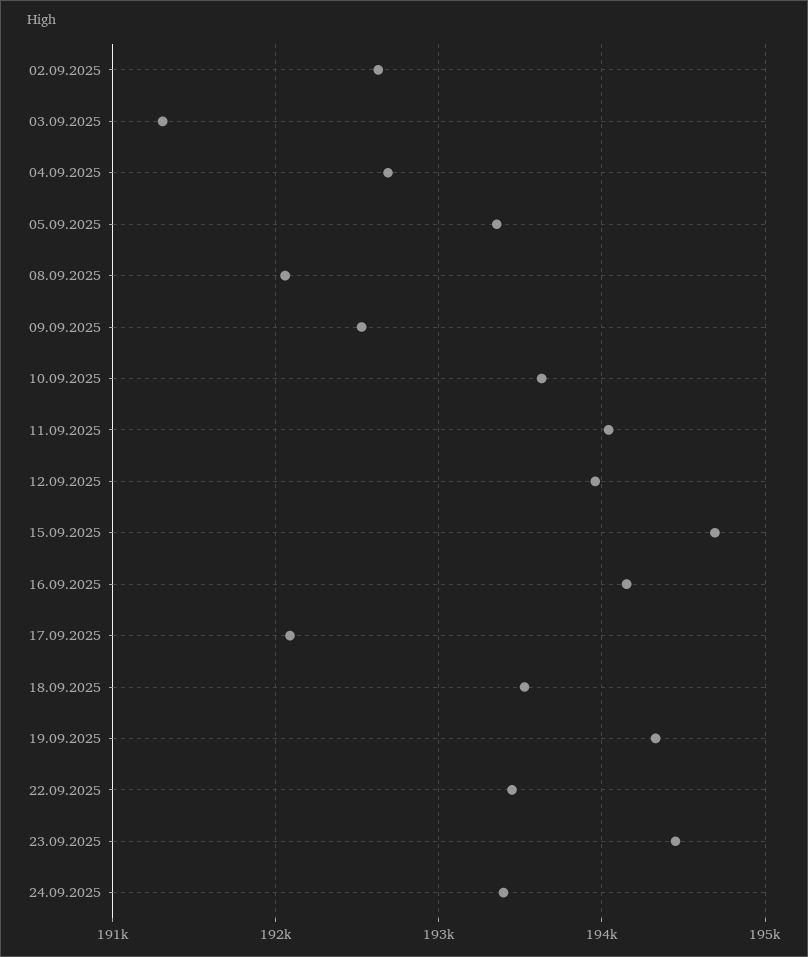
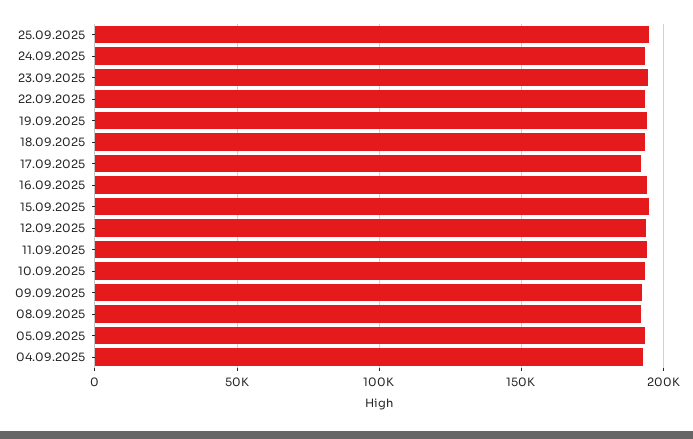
02.09.2025: 192600 -> none
03.09.2025: 191300 -> none
25.09.2025: none -> 195000

